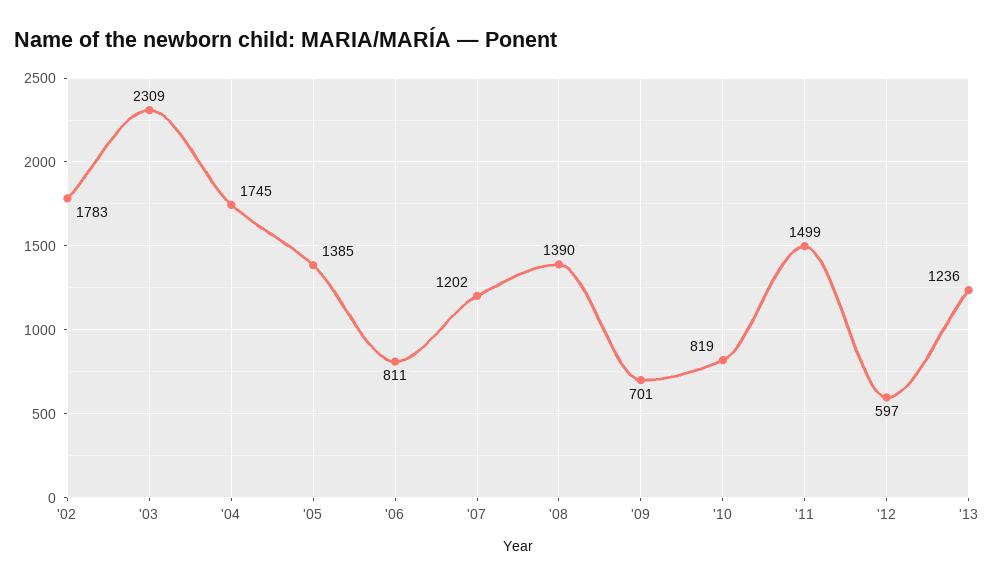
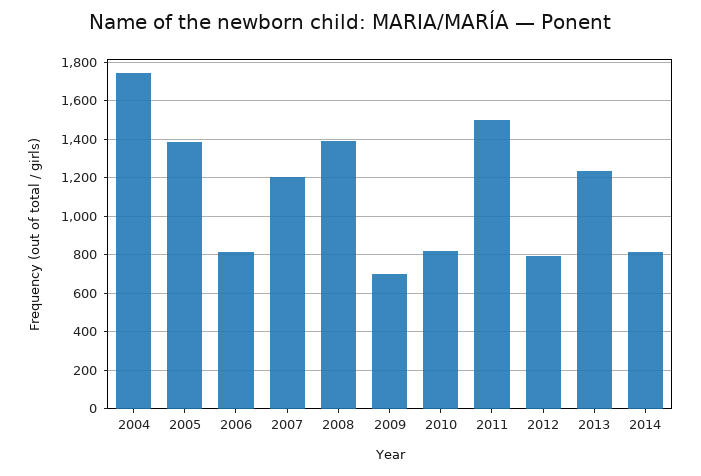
'02: 1783 -> none
'03: 2309 -> none
'12: 597 -> 800
2014: none -> 800

